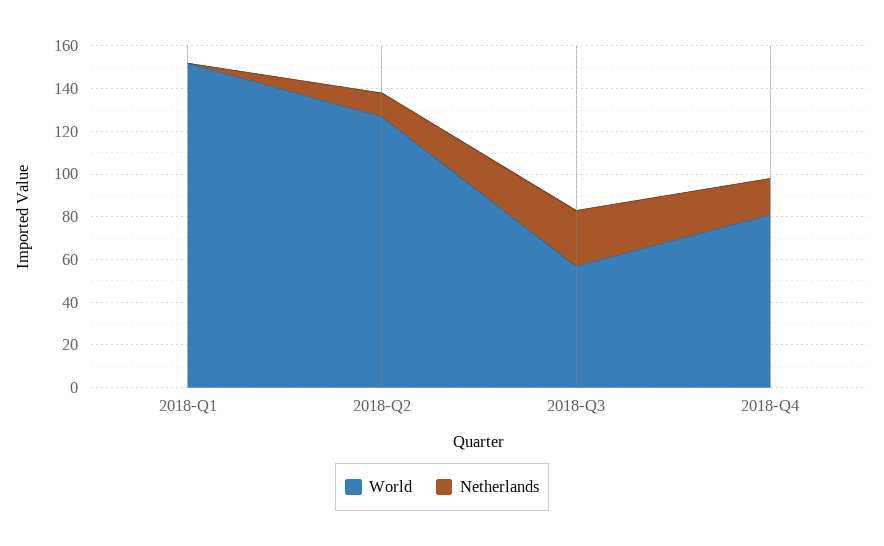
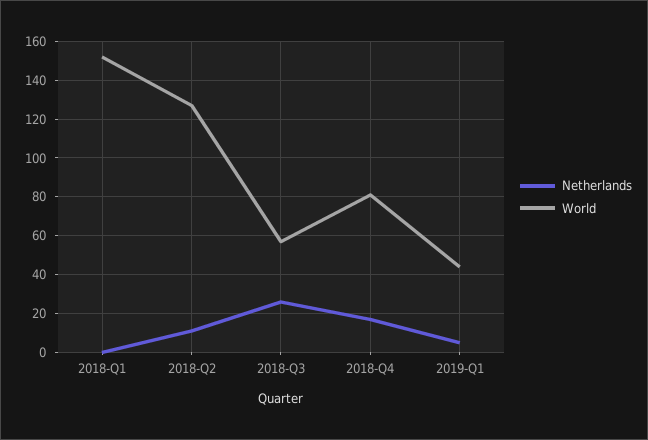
Netherlands, 2019-Q1: none -> 5
World, 2019-Q1: none -> 45

